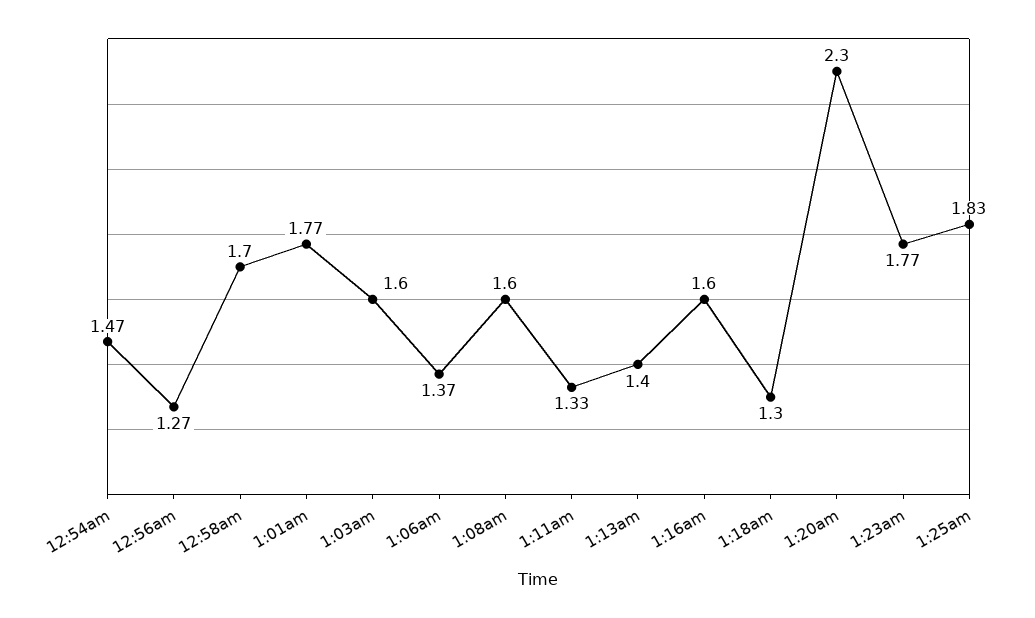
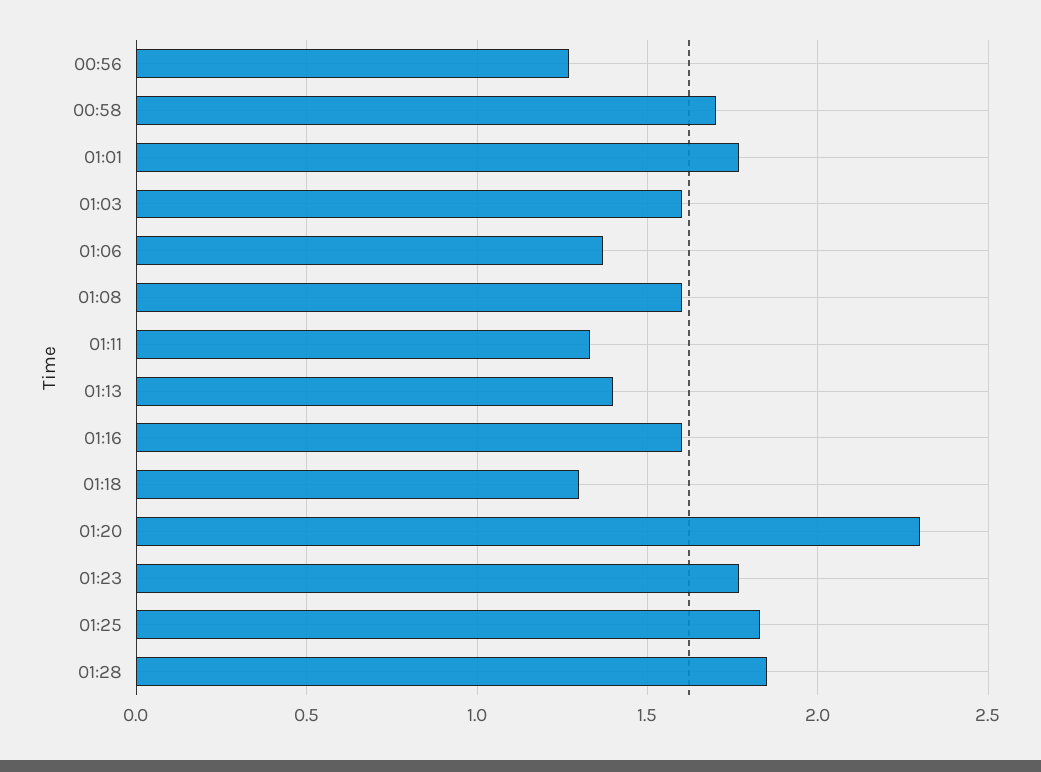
12:54am: 1.47 -> none
01:28: none -> 1.85

